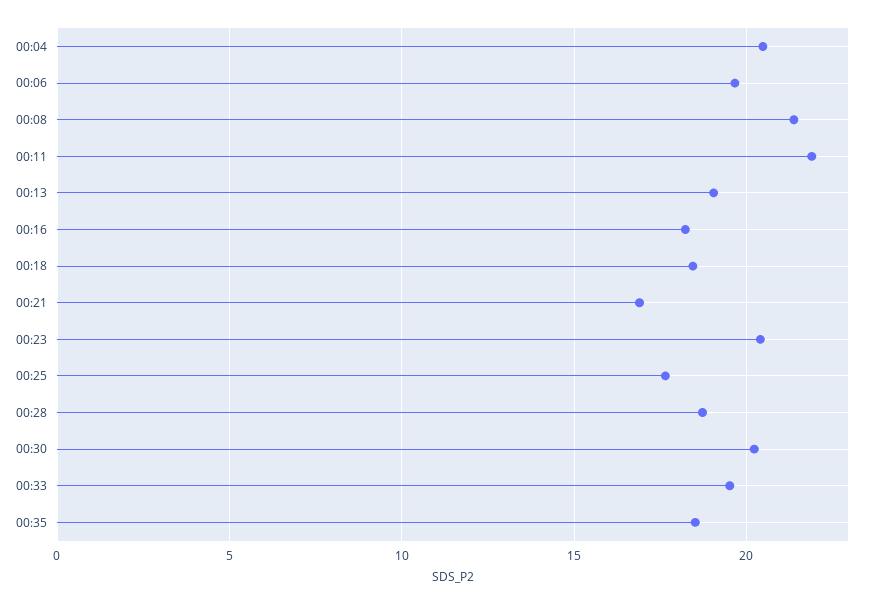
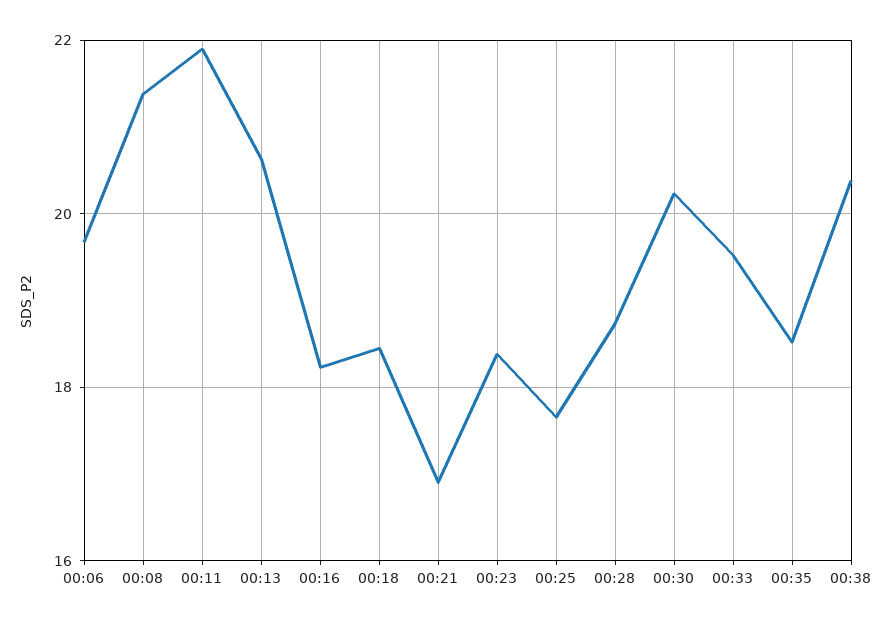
00:04: 20.5 -> none
00:13: 19 -> 20.6
00:23: 20.5 -> 18.4
00:38: none -> 20.4

